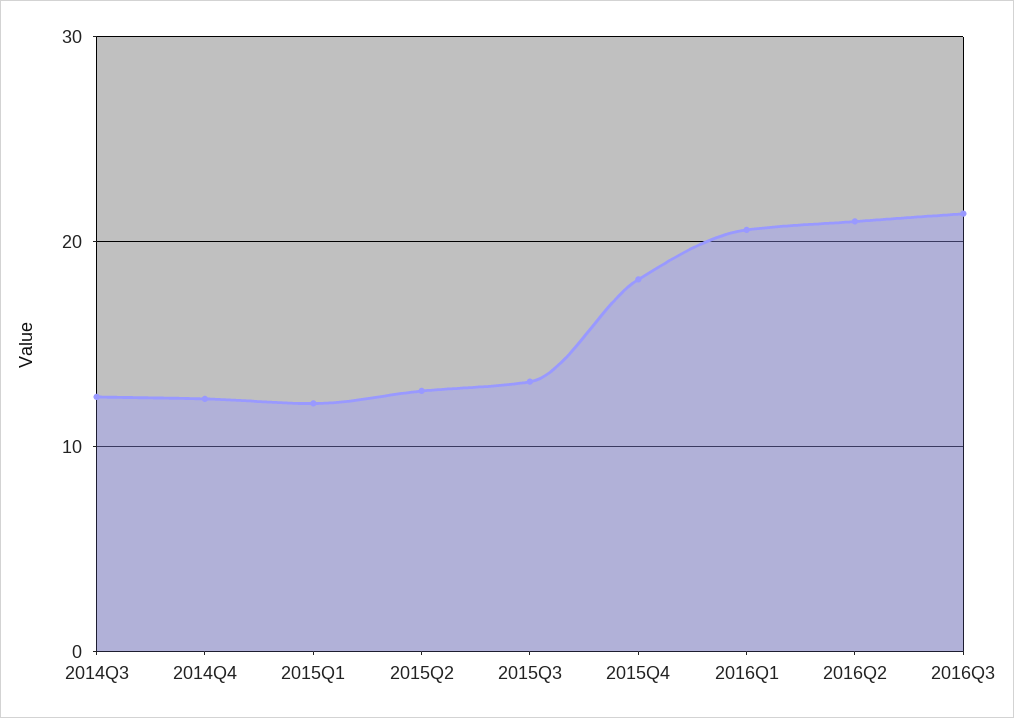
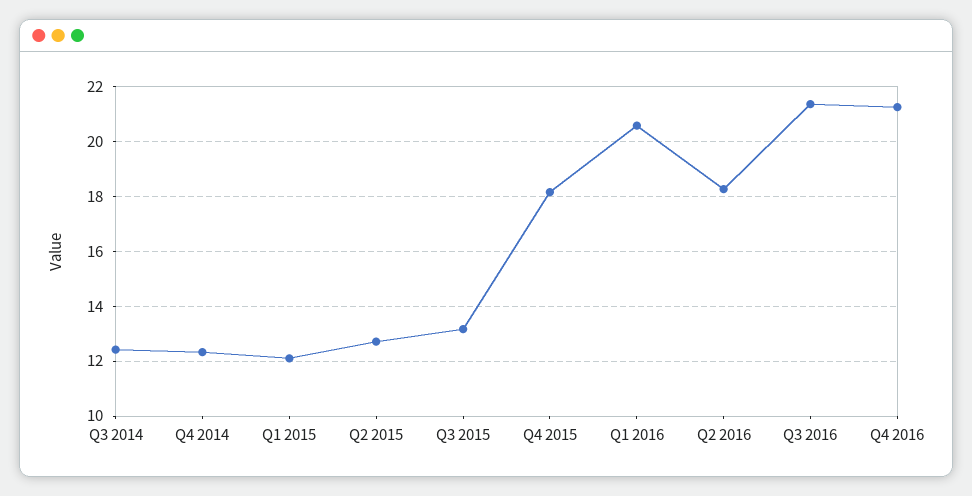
2016Q2: 21 -> 18.25
Q4 2016: none -> 21.25

